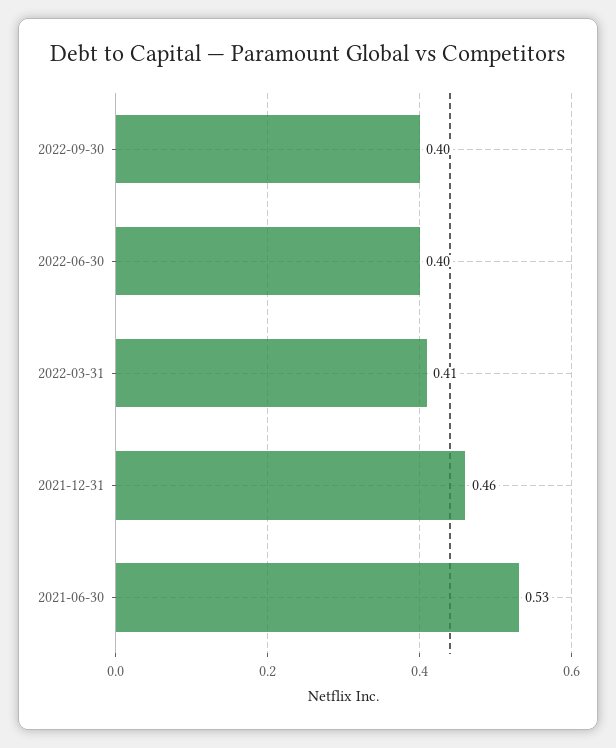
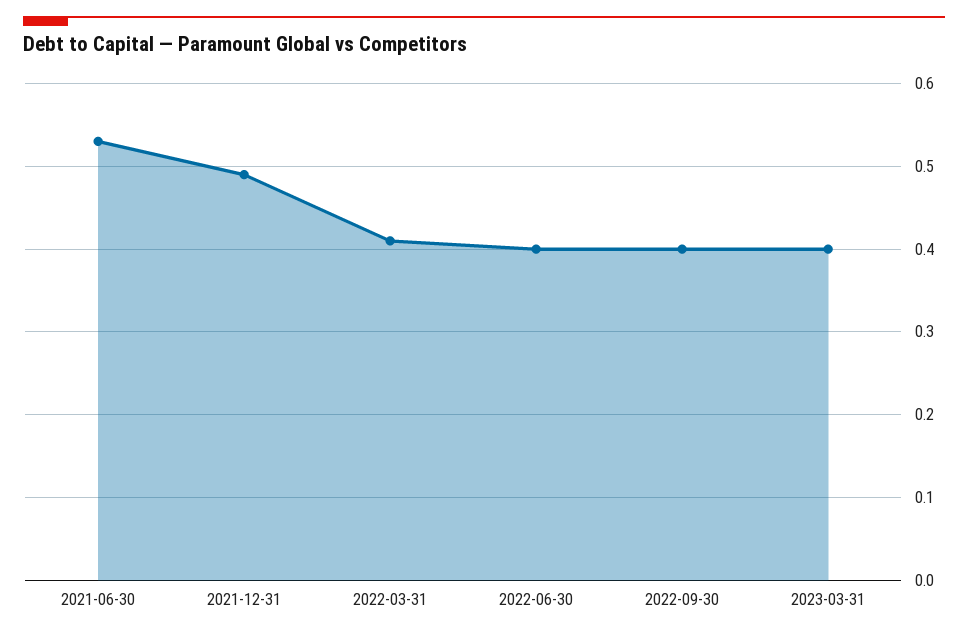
2021-12-31: 0.46 -> 0.49
2023-03-31: none -> 0.4

